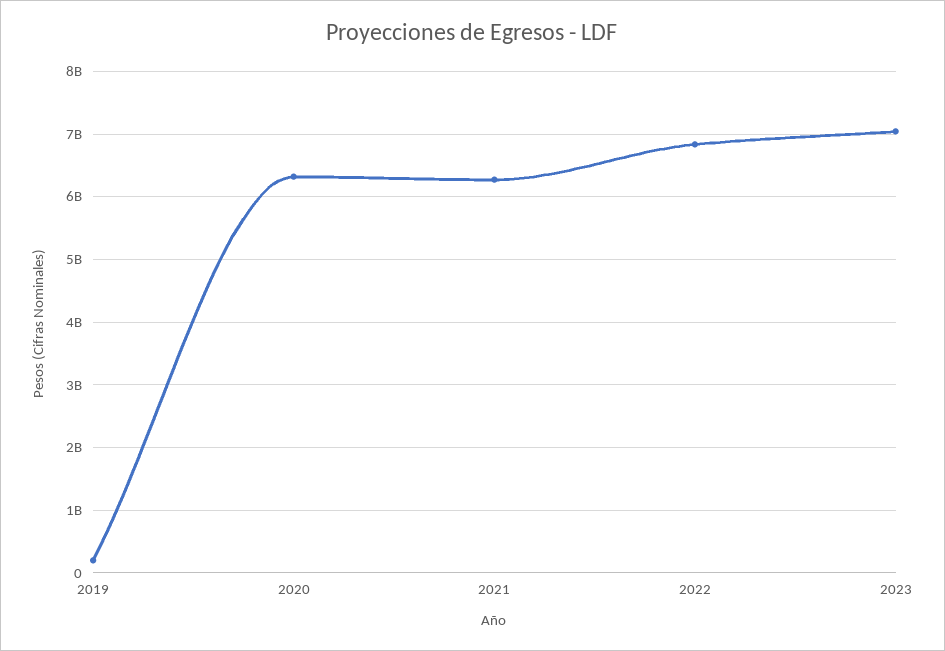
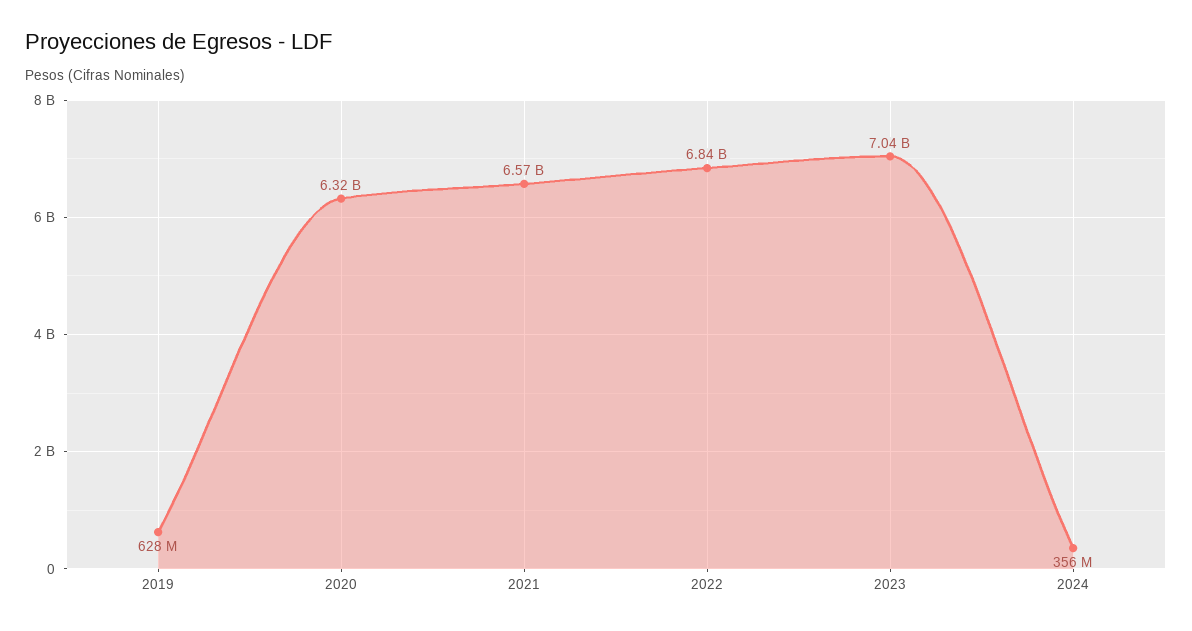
2019: 200000000 -> 628000000
2021: 6300000000 -> 6570000000
2024: none -> 356000000

